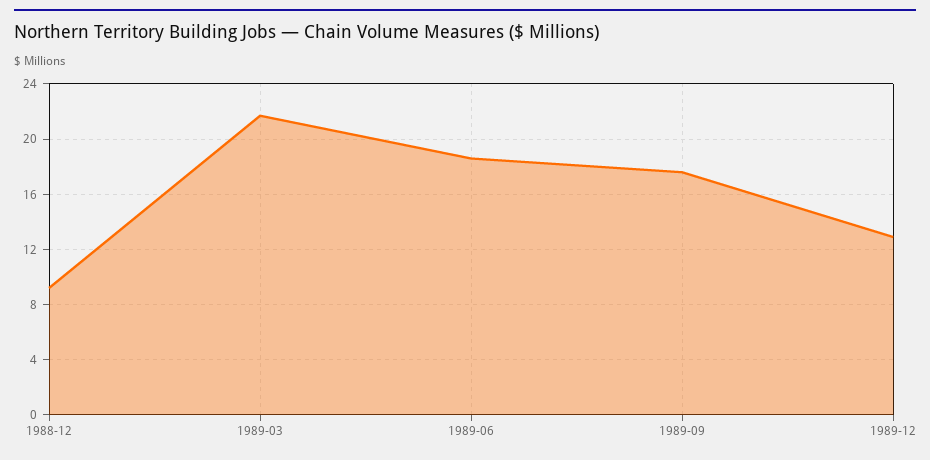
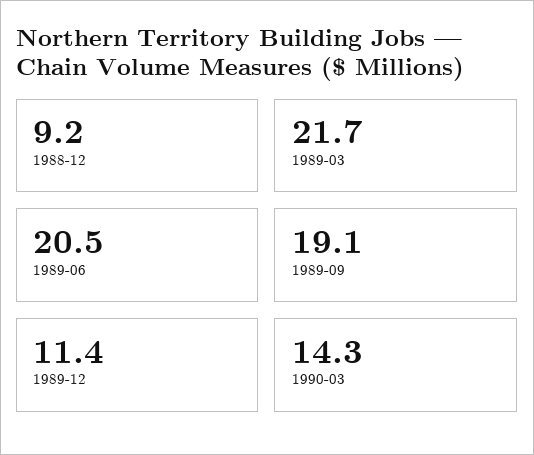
1989-06: 18.5 -> 20.5
1989-09: 17.5 -> 19.1
1989-12: 13 -> 11.4
1990-03: none -> 14.3

